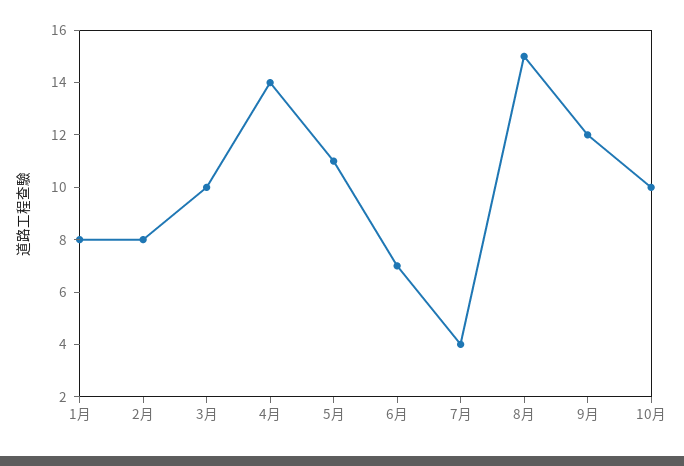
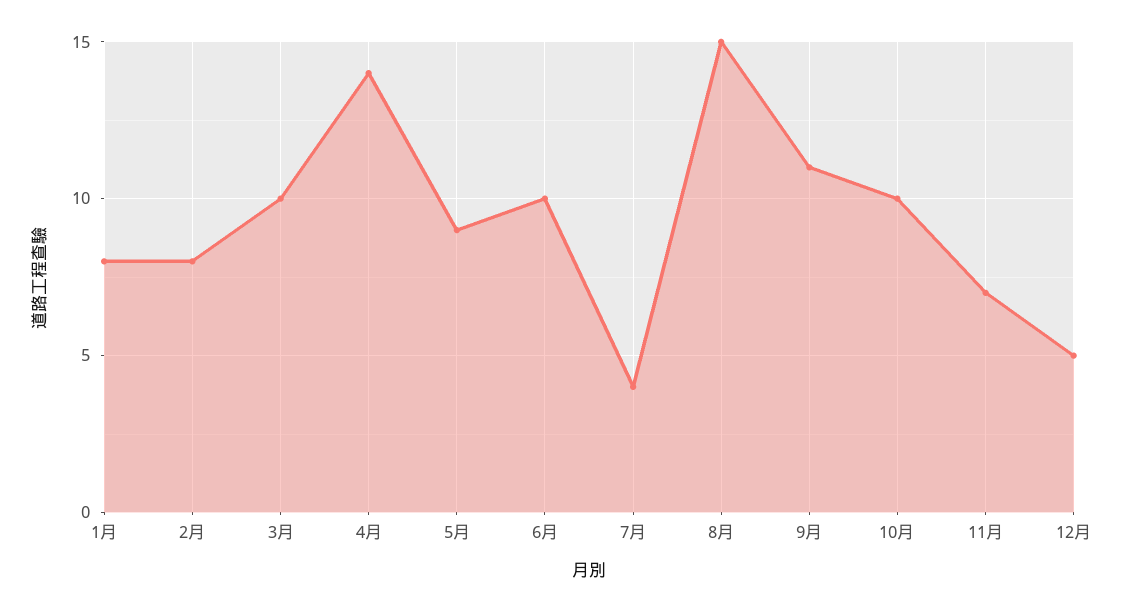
5月: 11 -> 9
6月: 7 -> 10
9月: 12 -> 11
11月: none -> 7
12月: none -> 5

